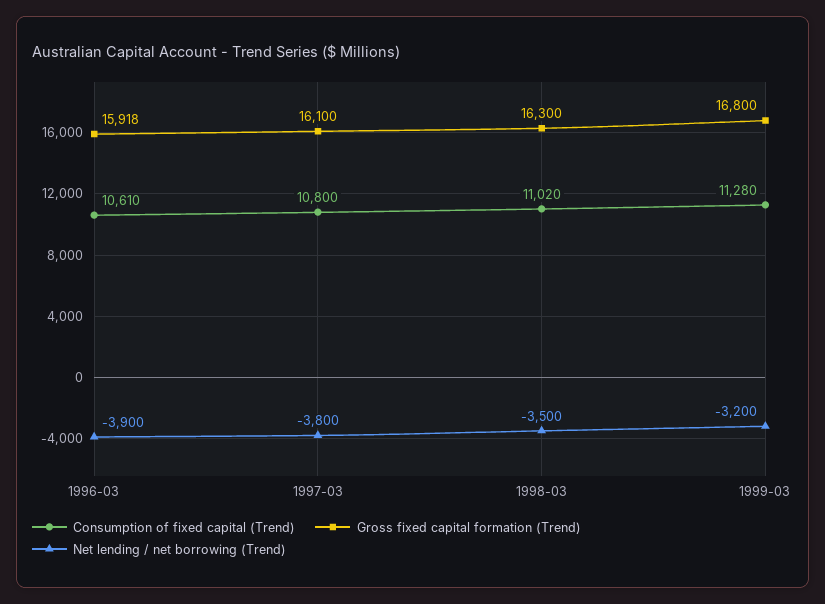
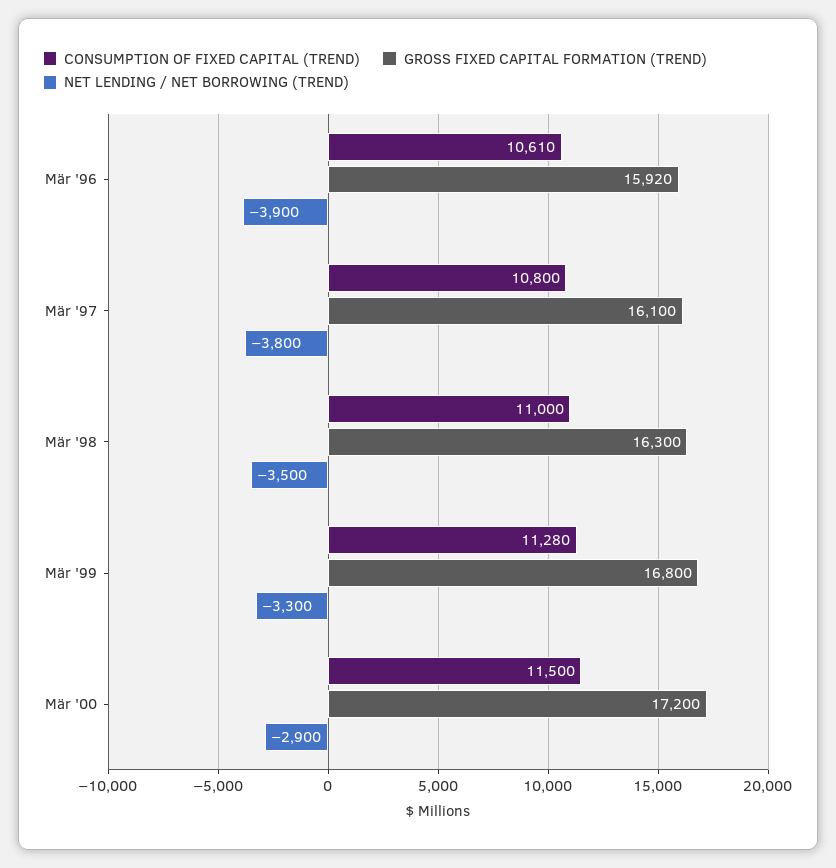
Gross fixed capital formation (Trend), 1996-03: 15918 -> 15920
Consumption of fixed capital (Trend), 1998-03: 11020 -> 11000
Net lending / net borrowing (Trend), 1999-03: -3200 -> -3300
Consumption of fixed capital (Trend), Mär '00: none -> 11500
Gross fixed capital formation (Trend), Mär '00: none -> 17200
Net lending / net borrowing (Trend), Mär '00: none -> -2900

